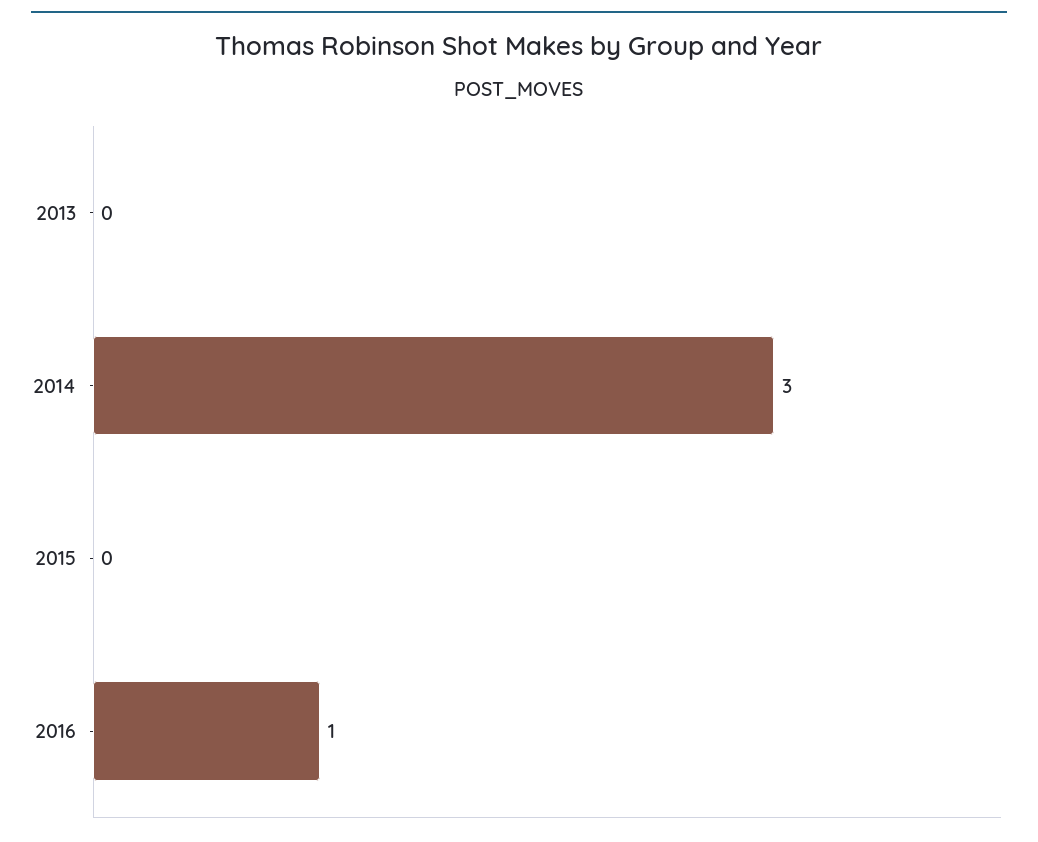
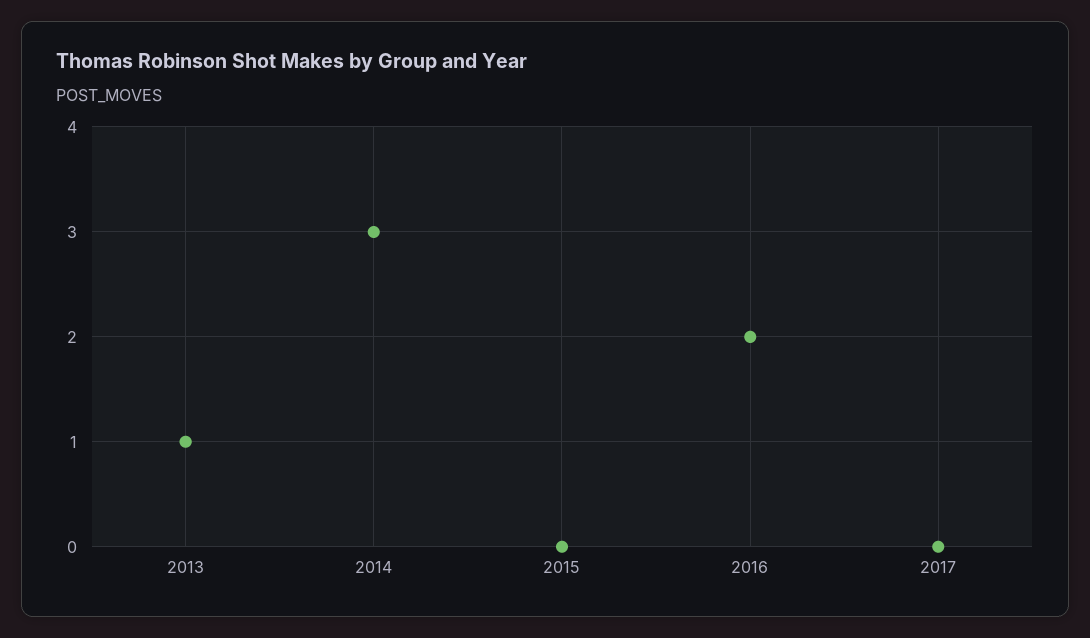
2013: 0 -> 1
2016: 1 -> 2
2017: none -> 0

